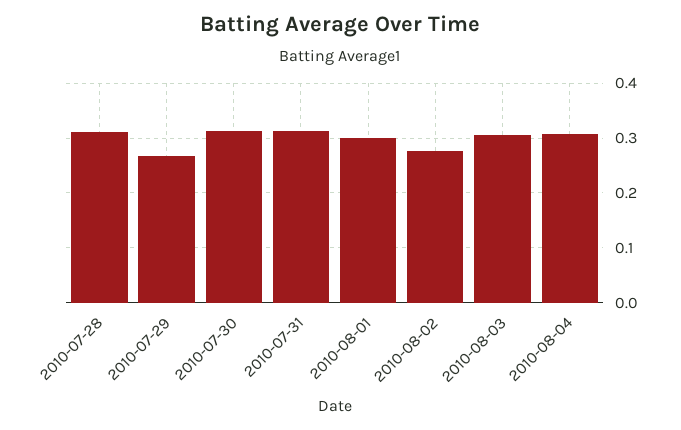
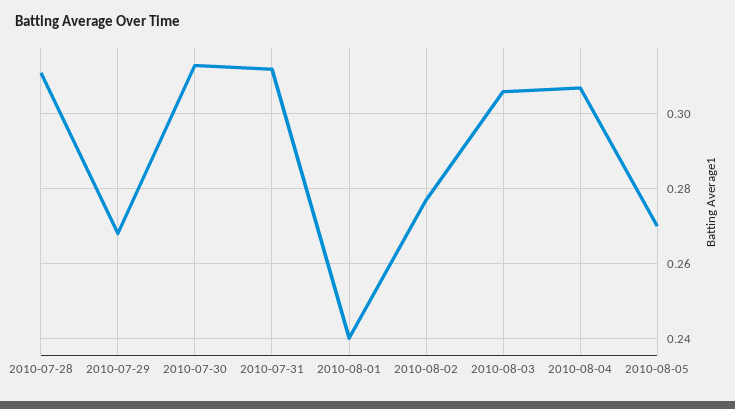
2010-08-01: 0.3 -> 0.24
2010-08-05: none -> 0.27

